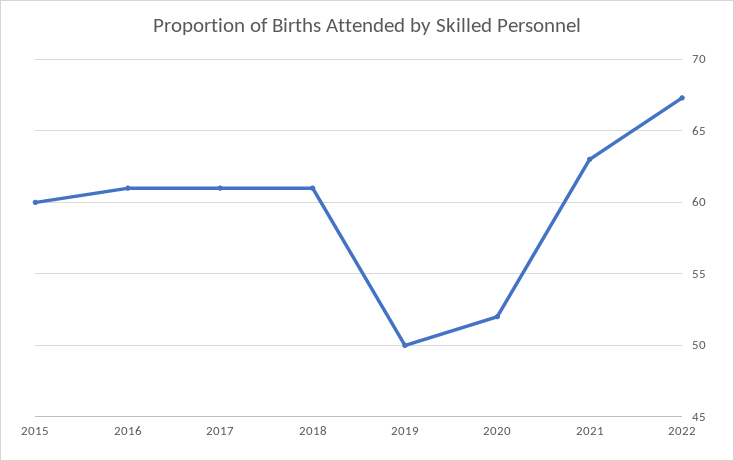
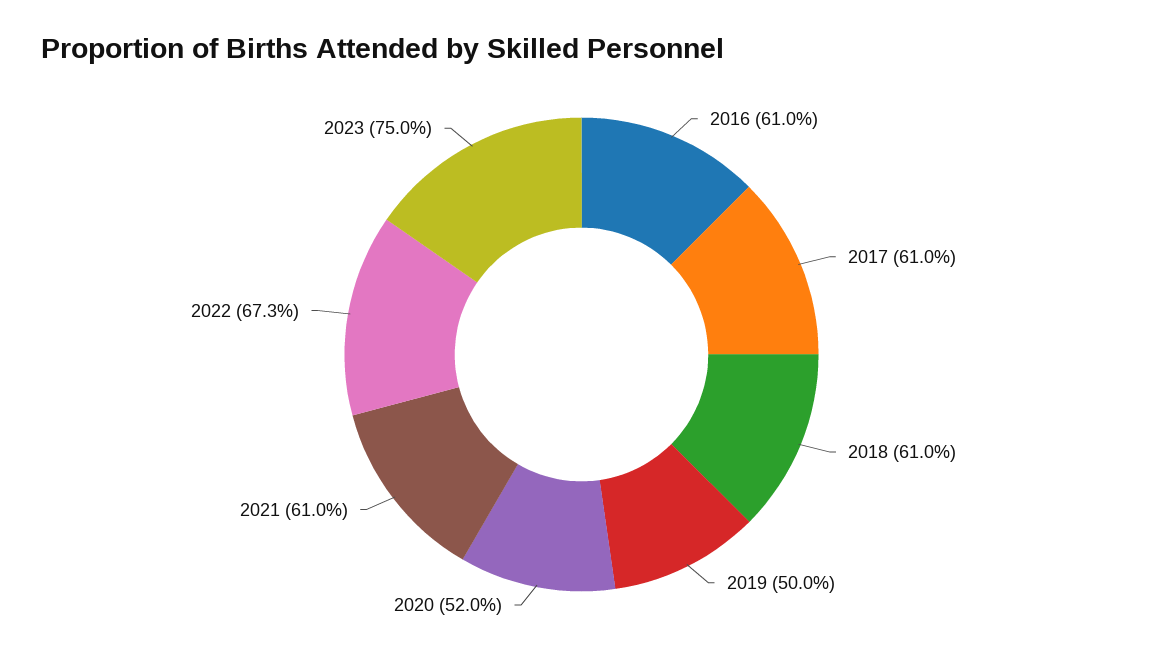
2015: 60 -> none
2021: 63 -> 61
2023: none -> 75

